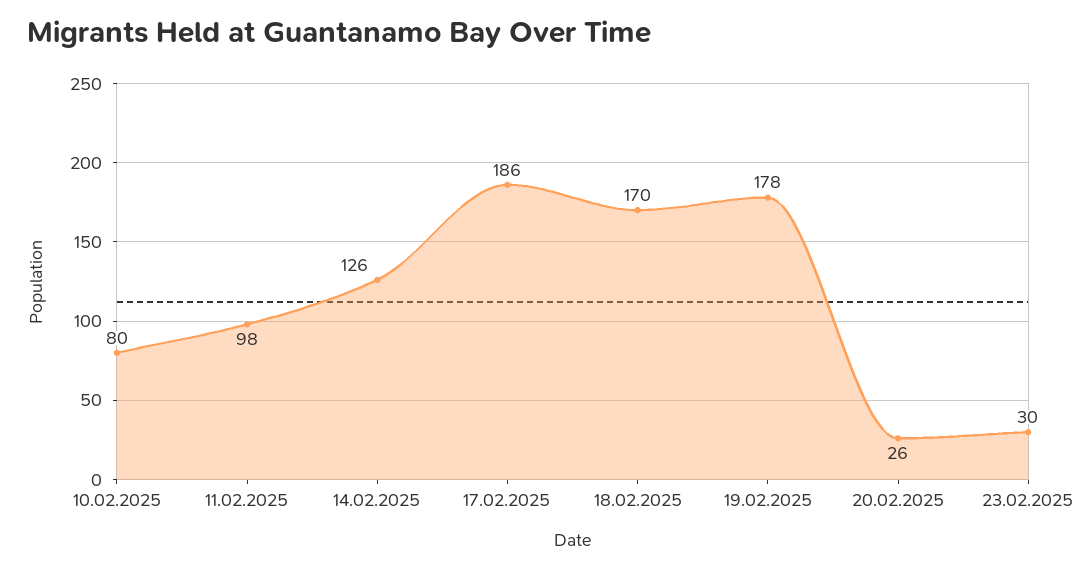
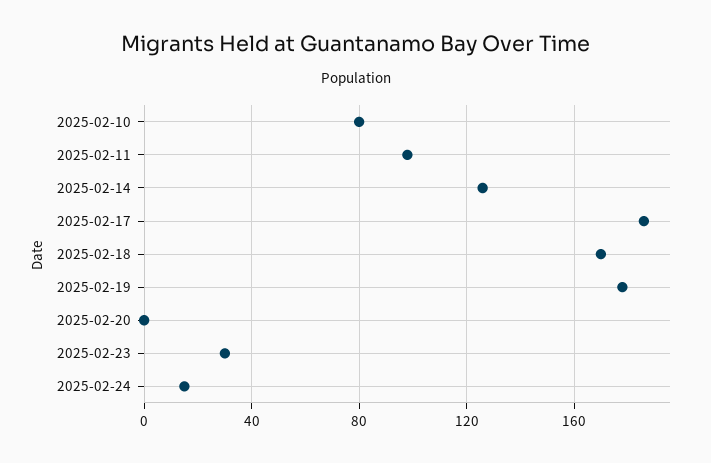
20.02.2025: 26 -> 0
2025-02-24: none -> 15

